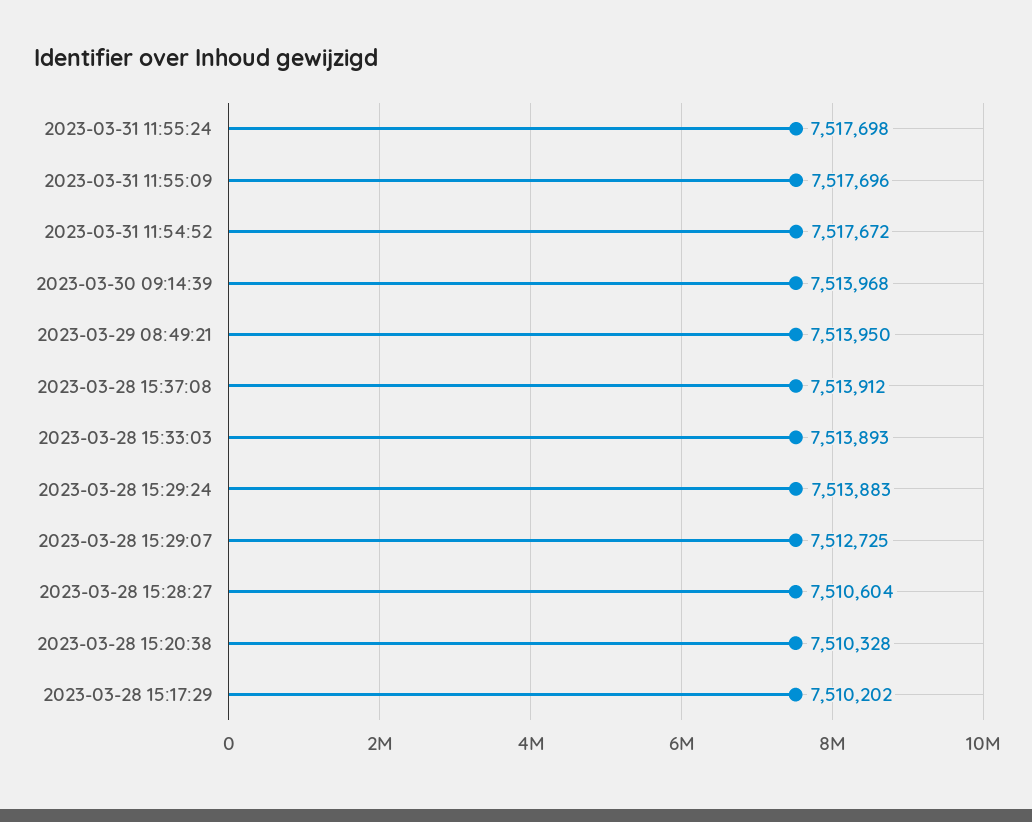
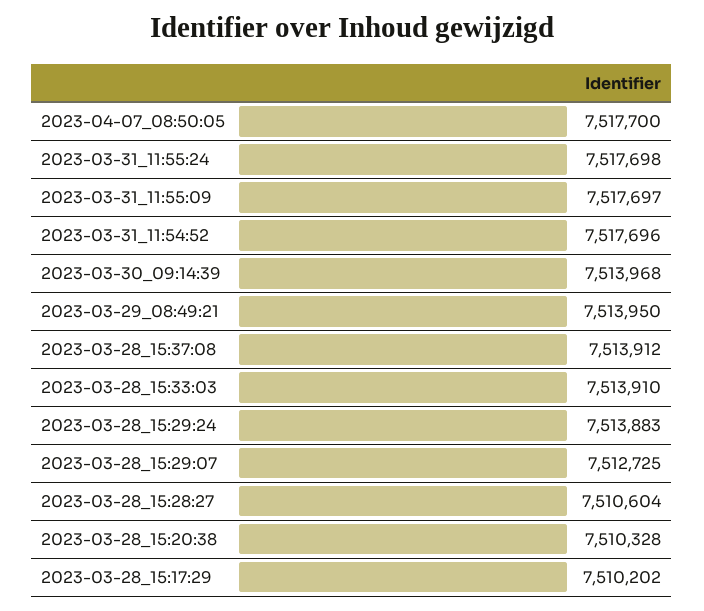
2023-03-31 11:55:09: 7517696 -> 7517697
2023-03-31 11:54:52: 7517672 -> 7517696
2023-03-28 15:33:03: 7513893 -> 7513910
2023-04-07_08:50:05: none -> 7517700

